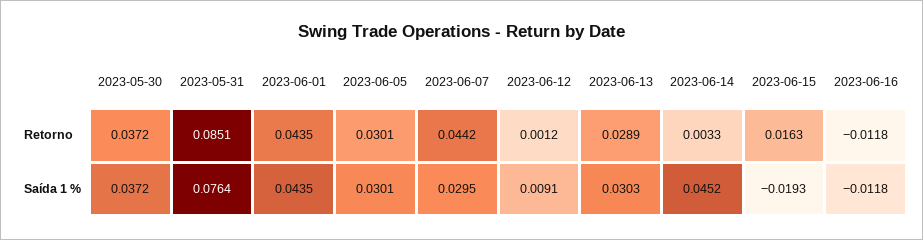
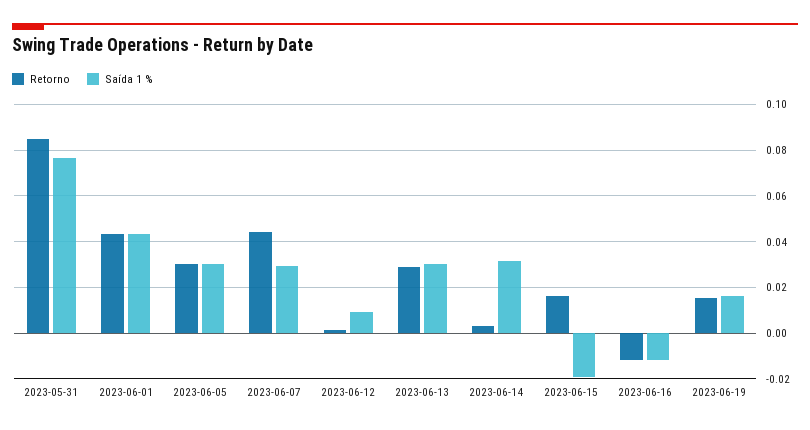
Retorno, 2023-05-30: 0.0372 -> none
Saída 1 %, 2023-05-30: 0.0372 -> none
Saída 1 %, 2023-06-14: 0.0452 -> 0.03
Retorno, 2023-06-19: none -> 0.015
Saída 1 %, 2023-06-19: none -> 0.015

